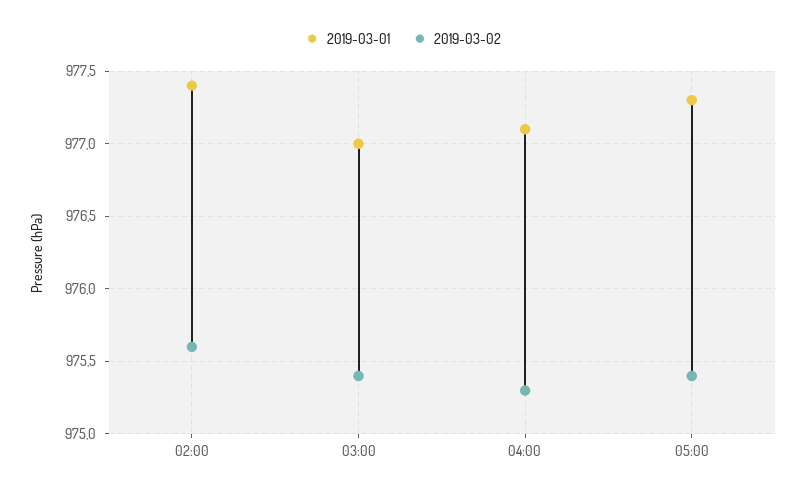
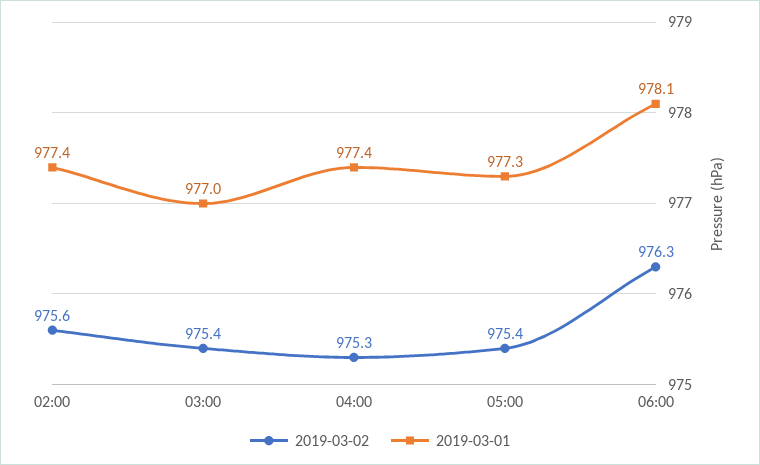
2019-03-01, 04:00: 977.1 -> 977.4
2019-03-02, 06:00: none -> 976.3
2019-03-01, 06:00: none -> 978.1

